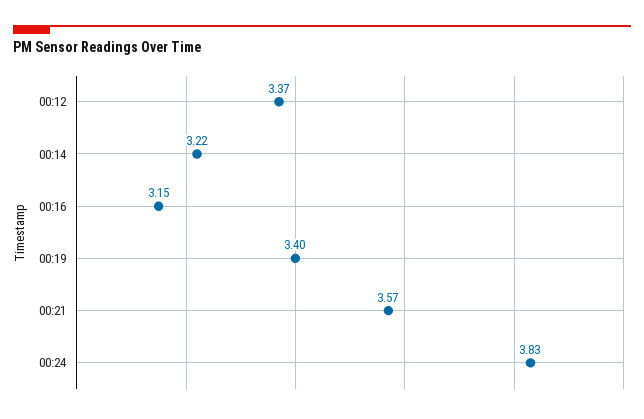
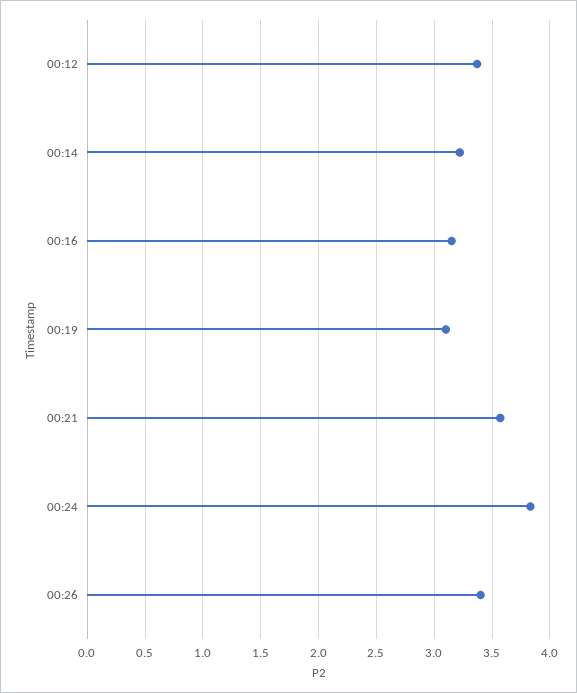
00:19: 3.4 -> 3.1
00:26: none -> 3.4

